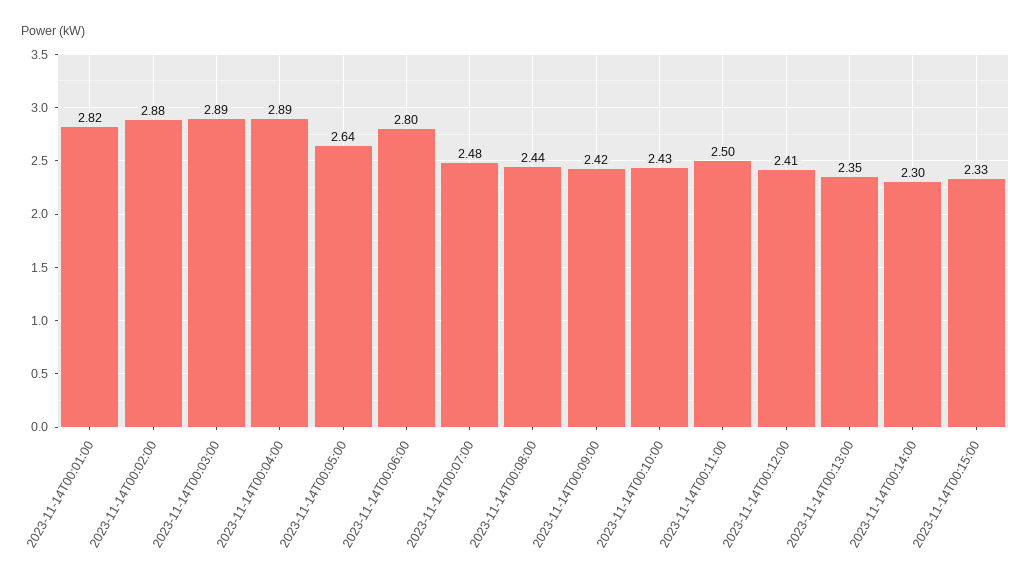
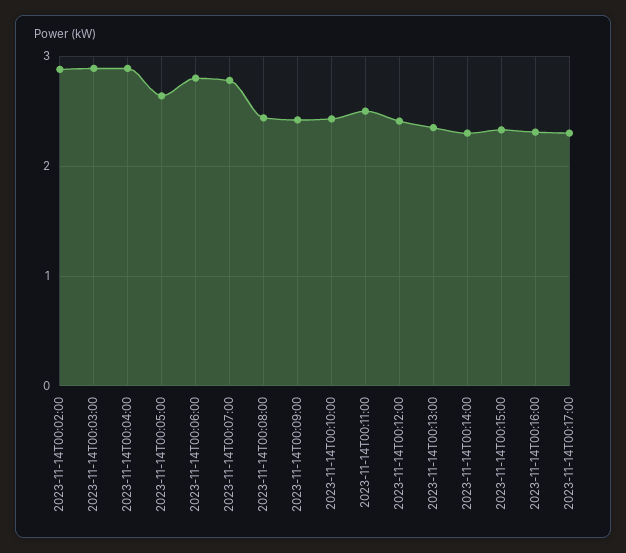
2023-11-14T00:01:00: 2.82 -> none
2023-11-14T00:07:00: 2.48 -> 2.8
2023-11-14T00:16:00: none -> 2.3
2023-11-14T00:17:00: none -> 2.3

